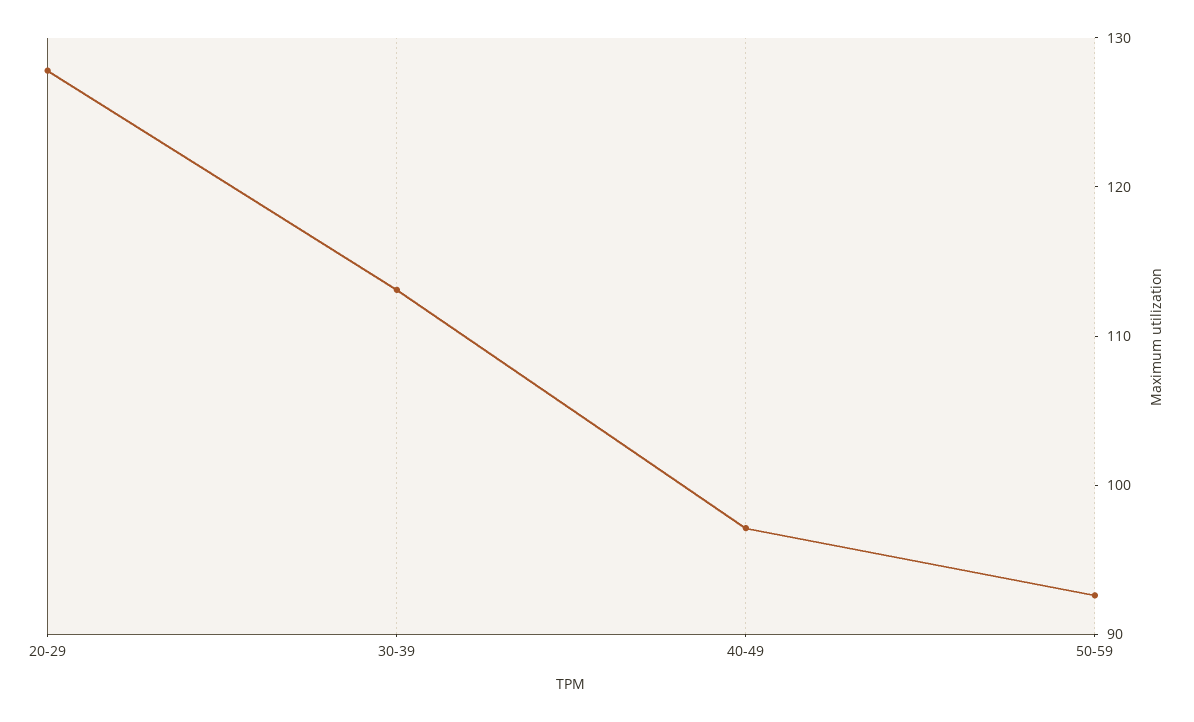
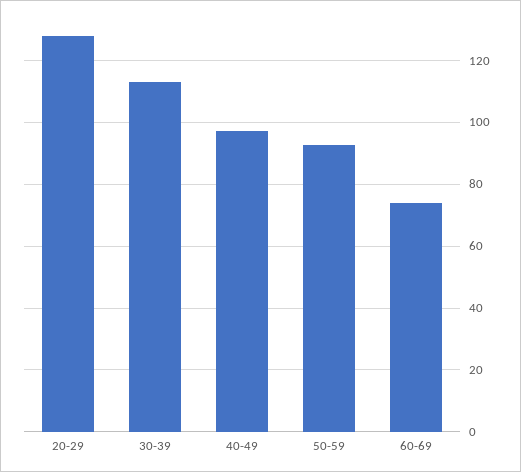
60-69: none -> 74

